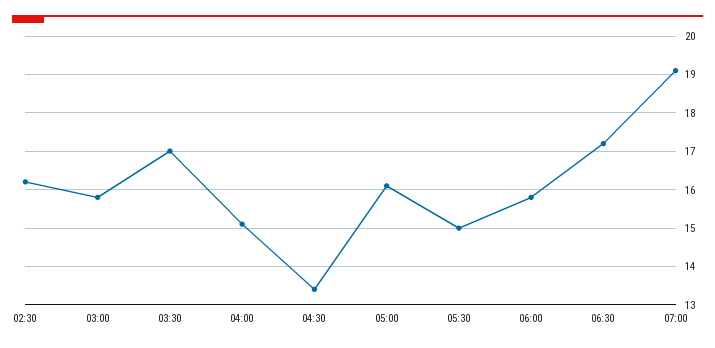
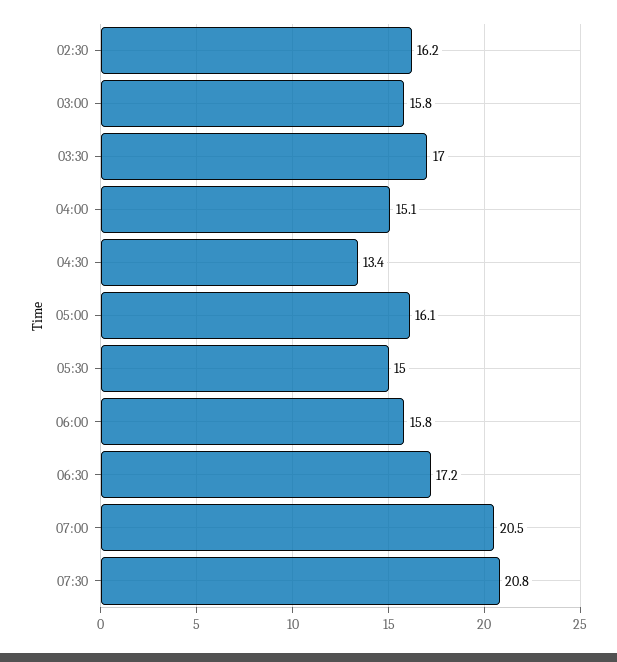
07:00: 19 -> 20.5
07:30: none -> 20.8

